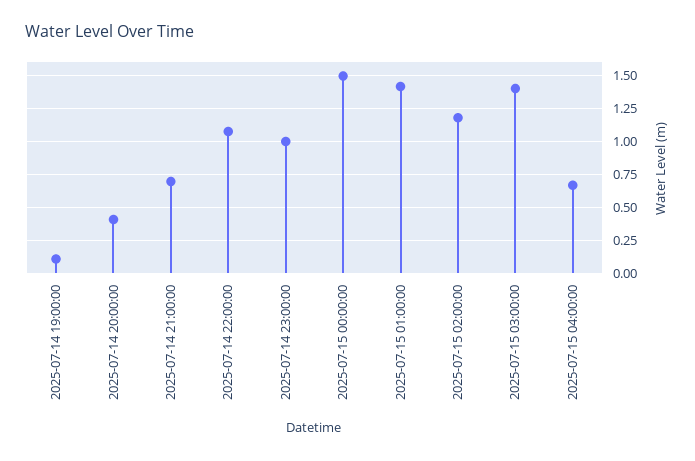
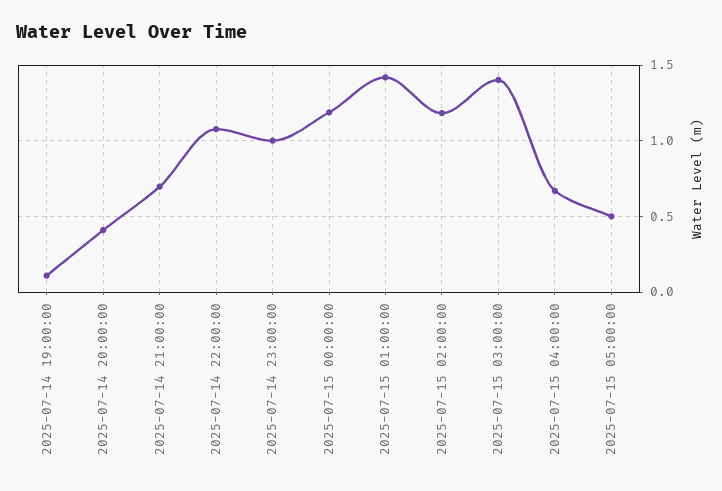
2025-07-15 00:00:00: 1.5 -> 1.2
2025-07-15 05:00:00: none -> 0.5

